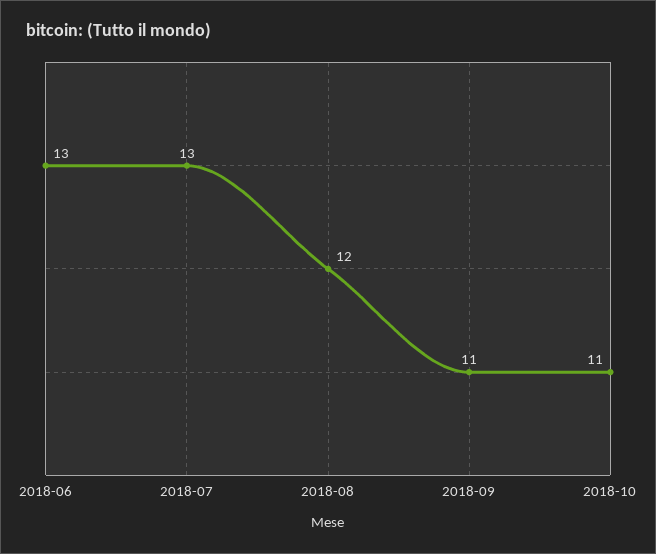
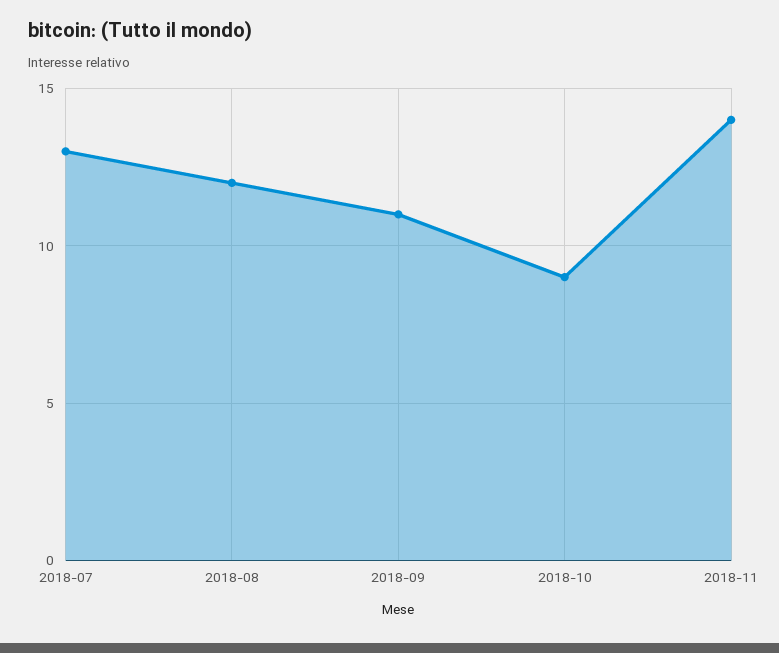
2018-06: 13 -> none
2018-10: 11 -> 9
2018-11: none -> 14

